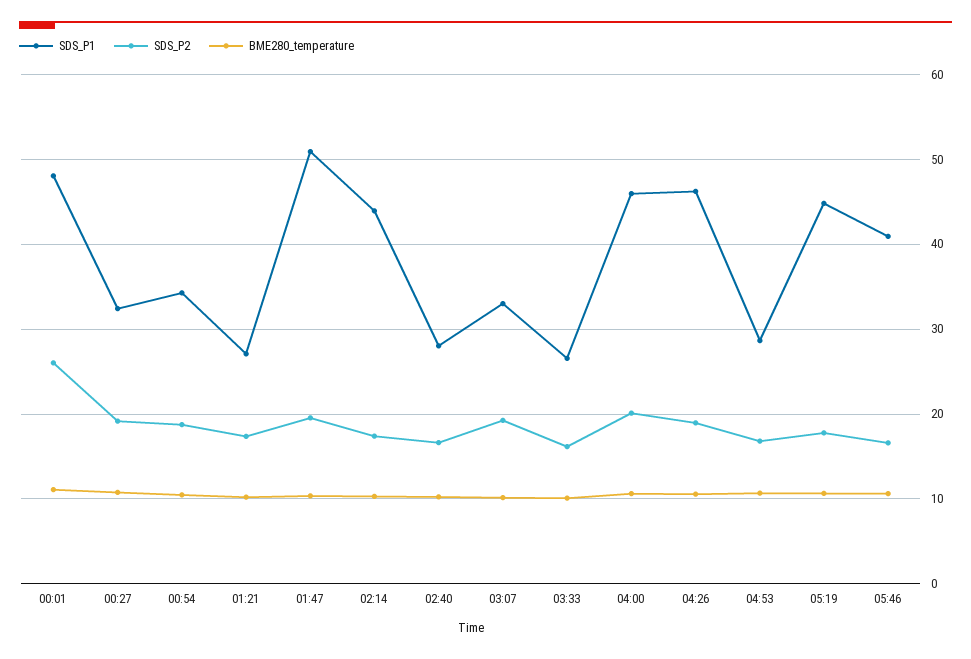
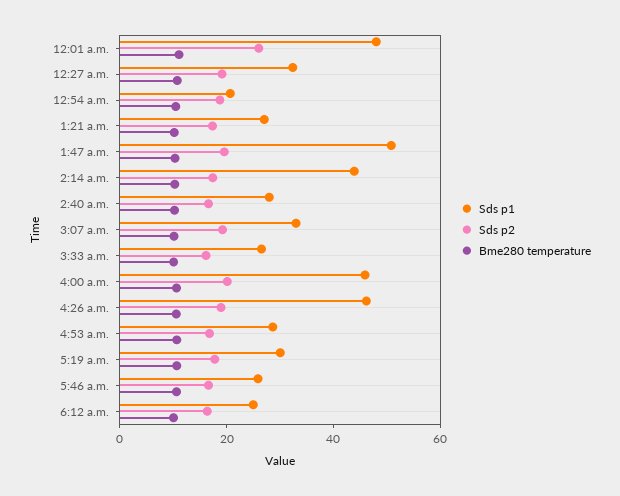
SDS_P1, 00:54: 34 -> 20
SDS_P1, 05:19: 45 -> 30
SDS_P1, 05:46: 41 -> 25
SDS_P1, 6:12 a.m.: none -> 25
SDS_P2, 6:12 a.m.: none -> 15
BME280_temperature, 6:12 a.m.: none -> 10

